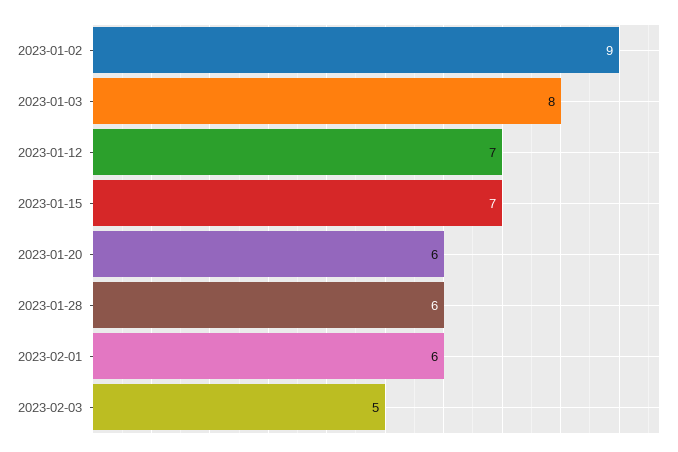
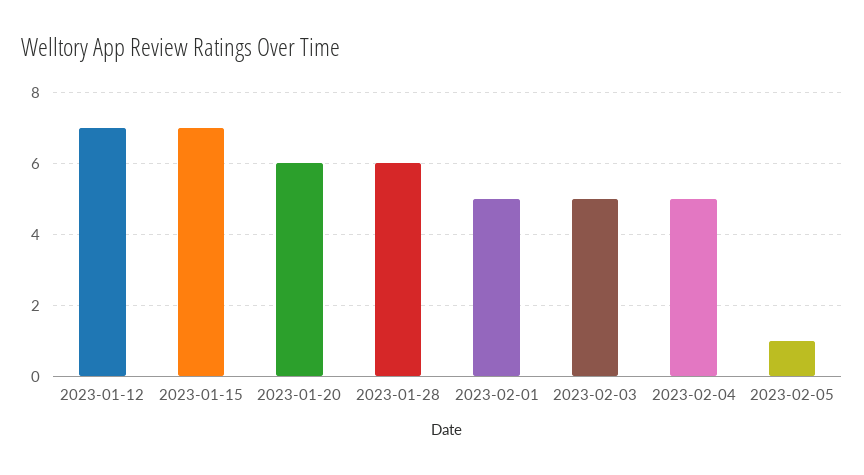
2023-01-02: 9 -> none
2023-01-03: 8 -> none
2023-02-01: 6 -> 5
2023-02-04: none -> 5
2023-02-05: none -> 1

